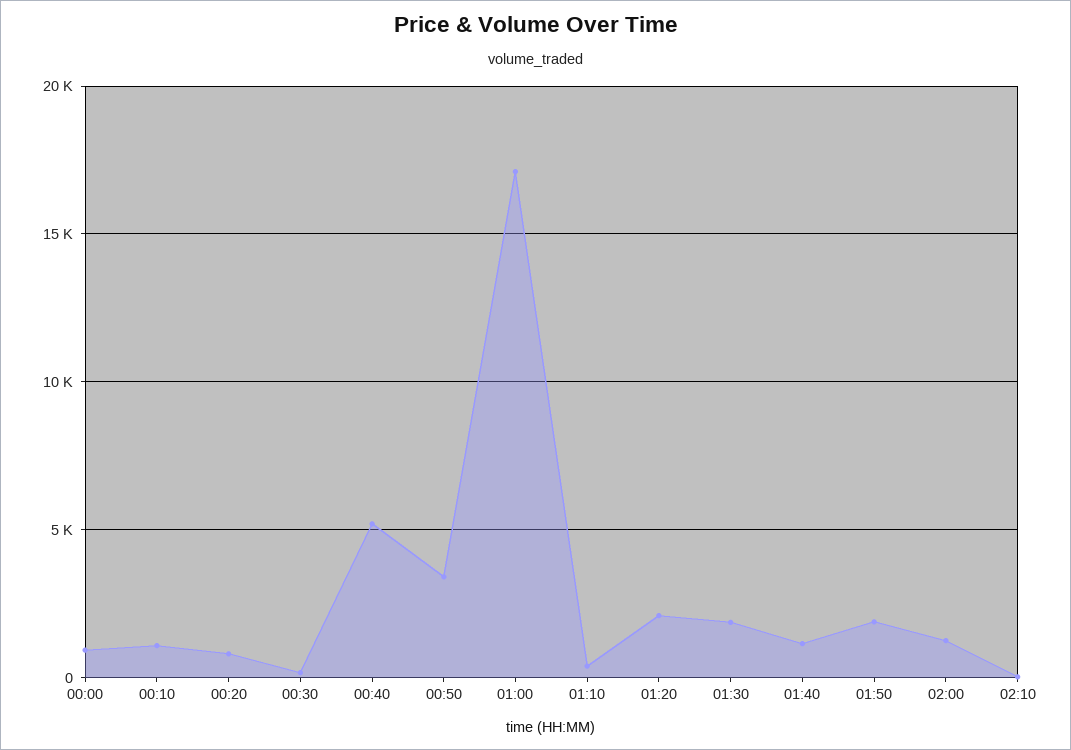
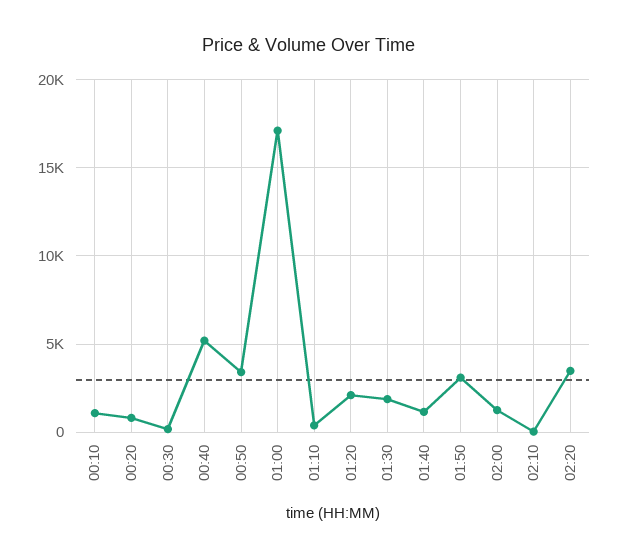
00:00: 1000 -> none
01:50: 2000 -> 3000
02:20: none -> 3500

